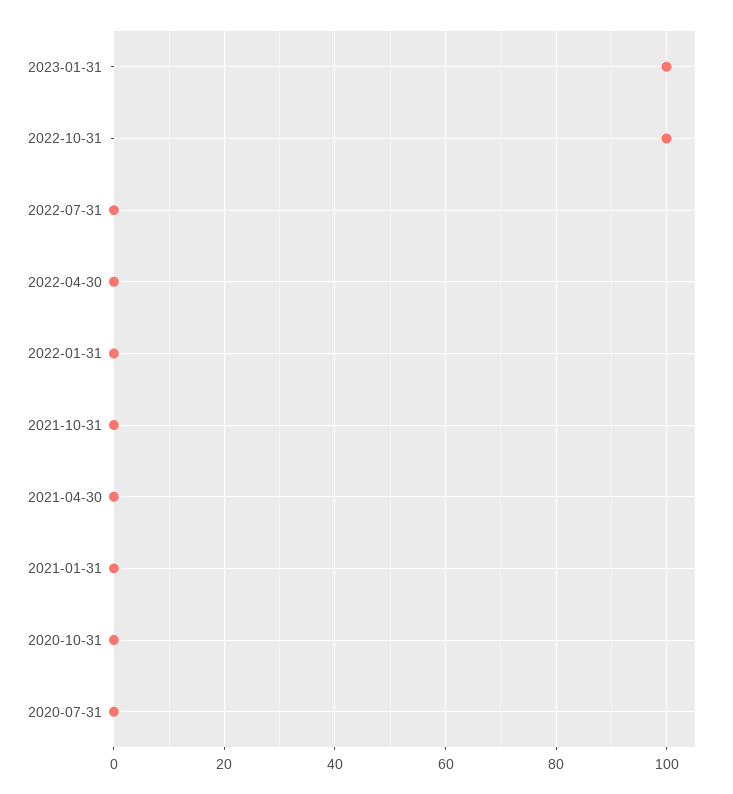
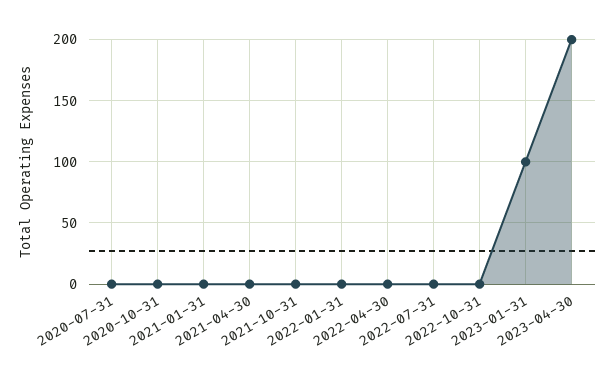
2022-10-31: 100 -> 0
2023-04-30: none -> 200

